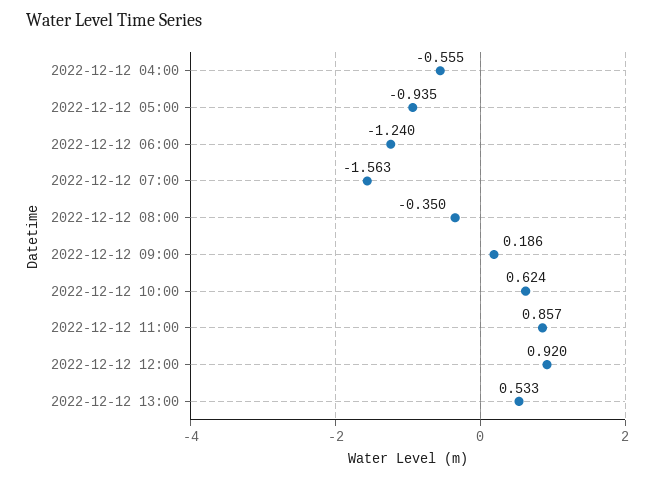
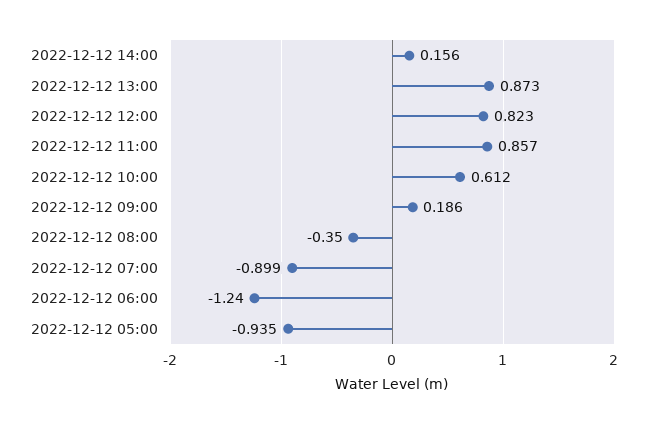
2022-12-12 04:00: -0.555 -> none
2022-12-12 07:00: -1.563 -> -0.899
2022-12-12 10:00: 0.624 -> 0.612
2022-12-12 12:00: 0.92 -> 0.823
2022-12-12 13:00: 0.533 -> 0.873
2022-12-12 14:00: none -> 0.156

